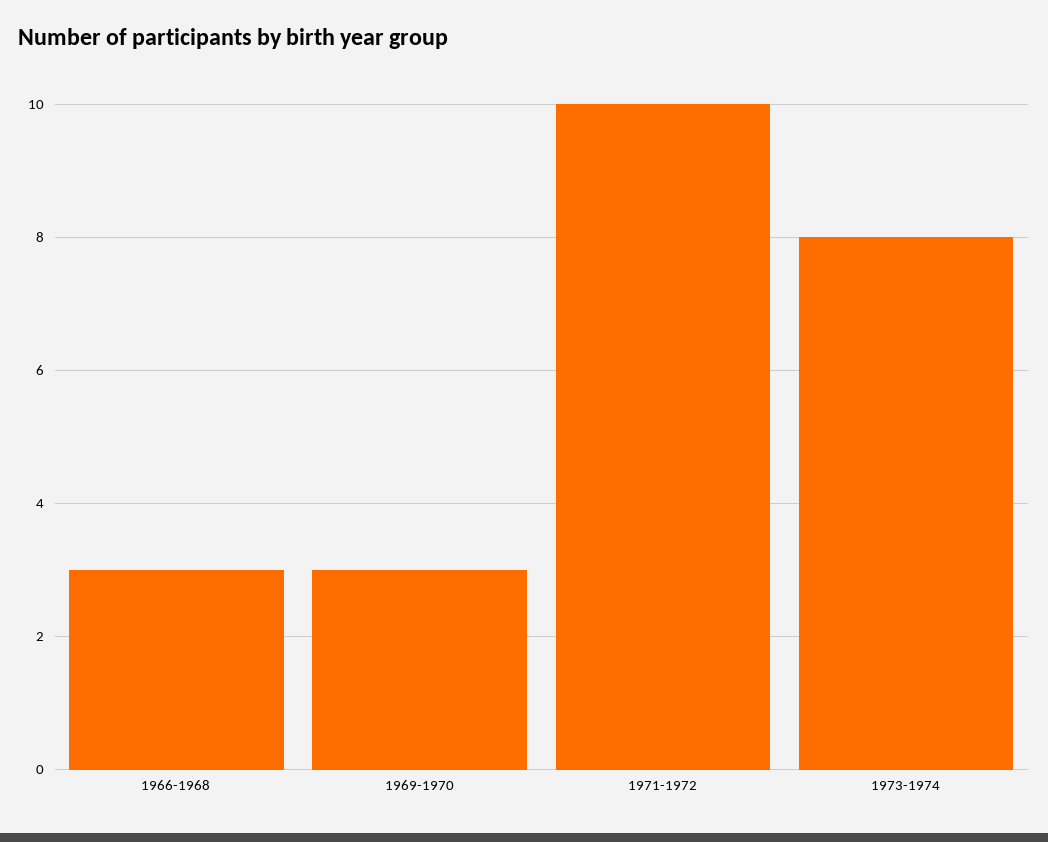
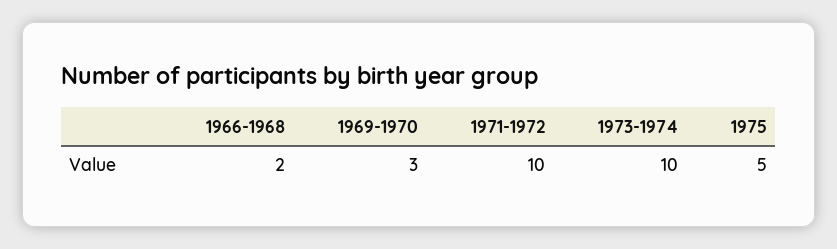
1966-1968: 3 -> 2
1973-1974: 8 -> 10
1975: none -> 5

